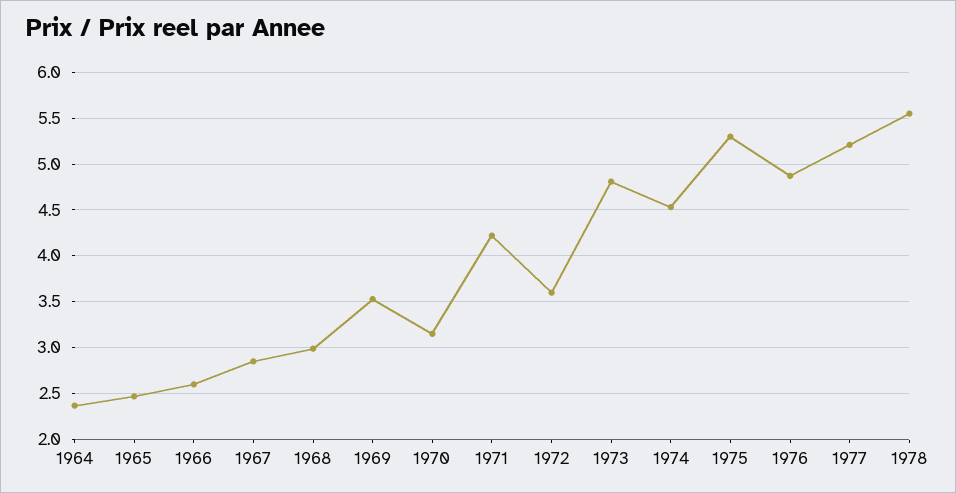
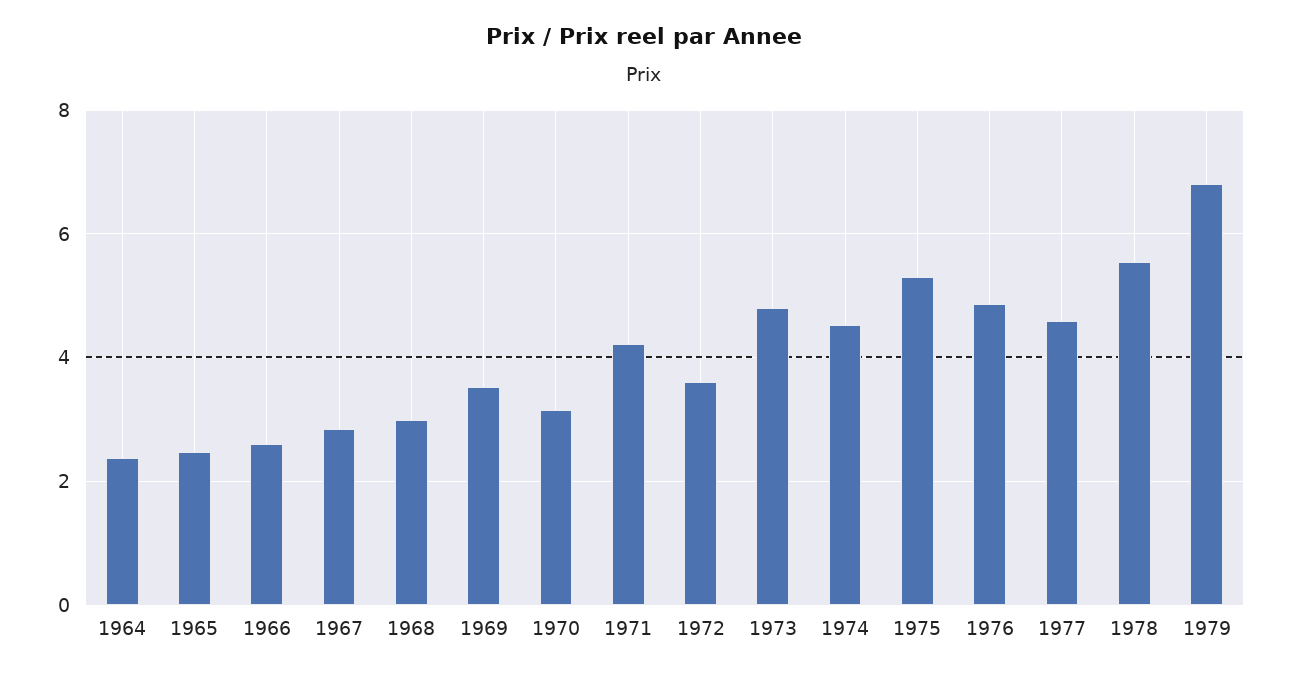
1977: 5.2 -> 4.6
1979: none -> 6.8

